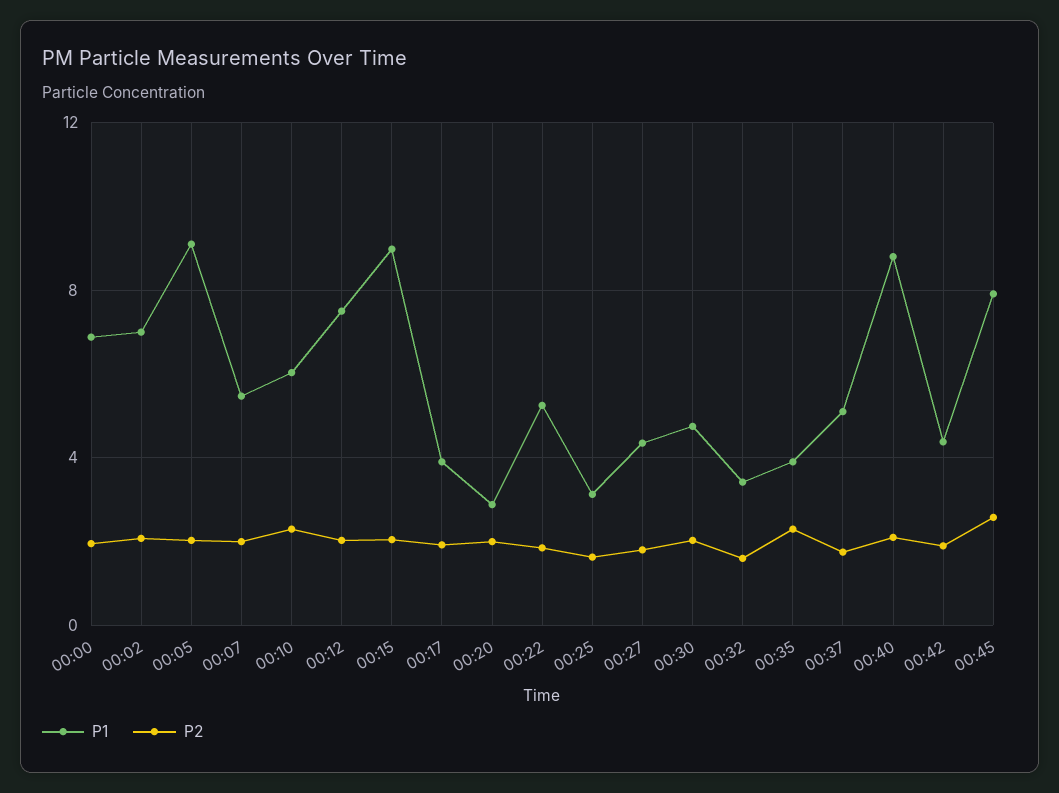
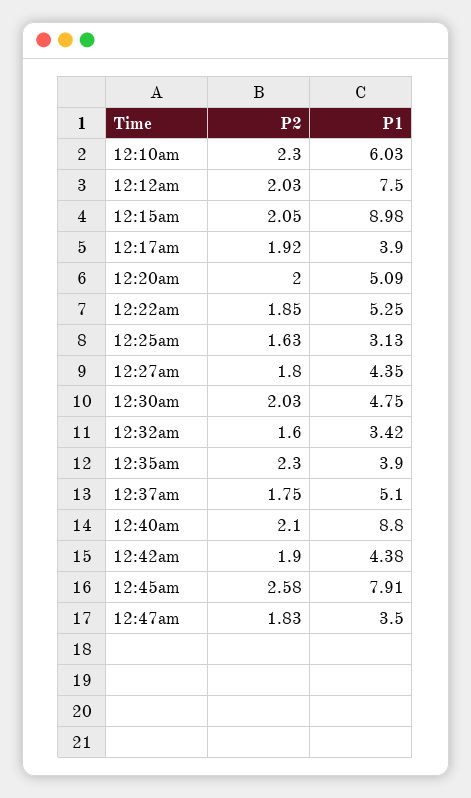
P1, 00:00: 7 -> none
P2, 00:00: 2 -> none
P1, 00:02: 7 -> none
P2, 00:02: 2 -> none
P1, 00:05: 9 -> none
P2, 00:05: 2 -> none
P1, 00:07: 5.5 -> none
P2, 00:07: 2 -> none
P1, 00:20: 3 -> 5.09
P2, 12:47am: none -> 1.83
P1, 12:47am: none -> 3.5

